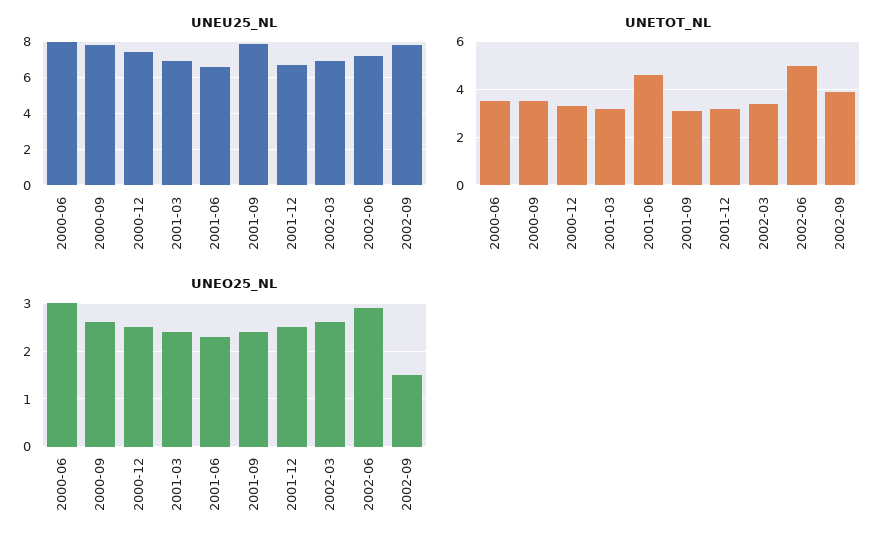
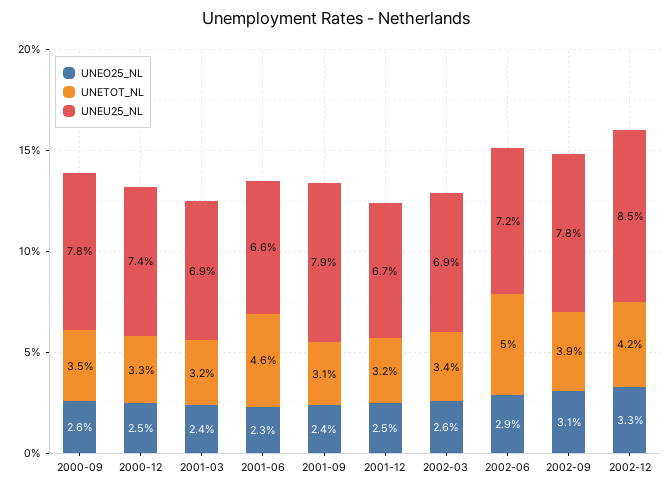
UNEU25_NL, 2000-06: 8 -> none
UNETOT_NL, 2000-06: 3.5 -> none
UNEO25_NL, 2000-06: 3 -> none
UNEO25_NL, 2002-09: 1.5 -> 3.1
UNEO25_NL, 2002-12: none -> 3.3
UNETOT_NL, 2002-12: none -> 4.2
UNEU25_NL, 2002-12: none -> 8.5

